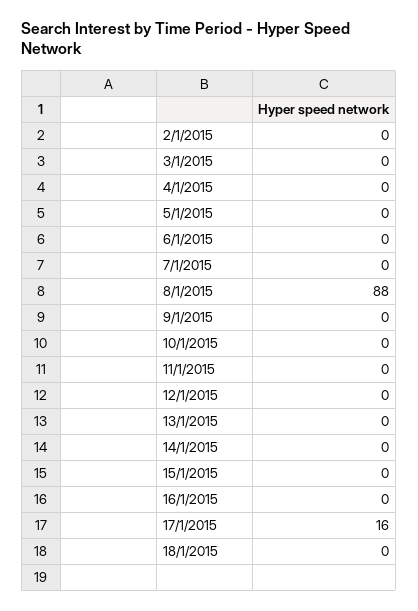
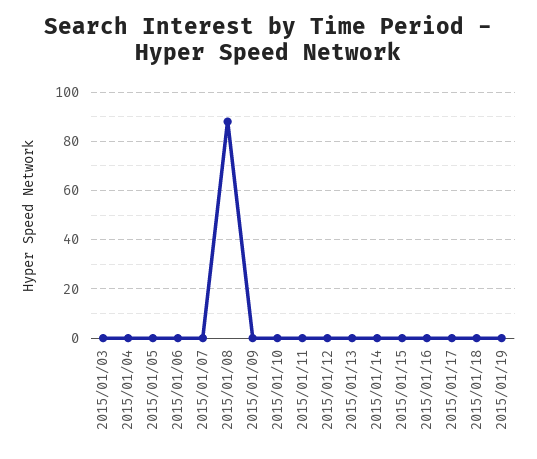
2/1/2015: 0 -> none
17/1/2015: 16 -> 0
2015/01/19: none -> 0

